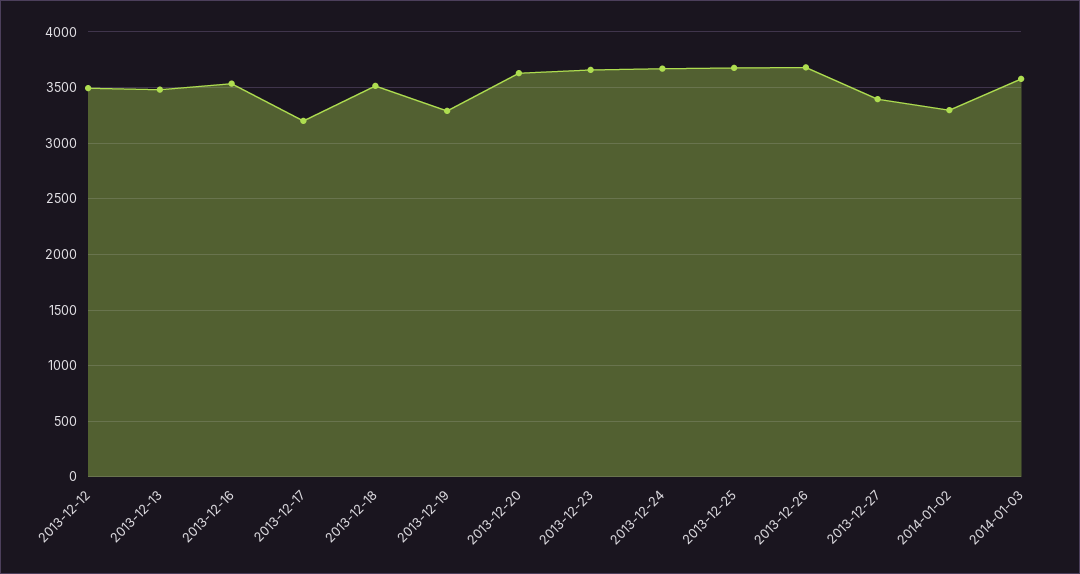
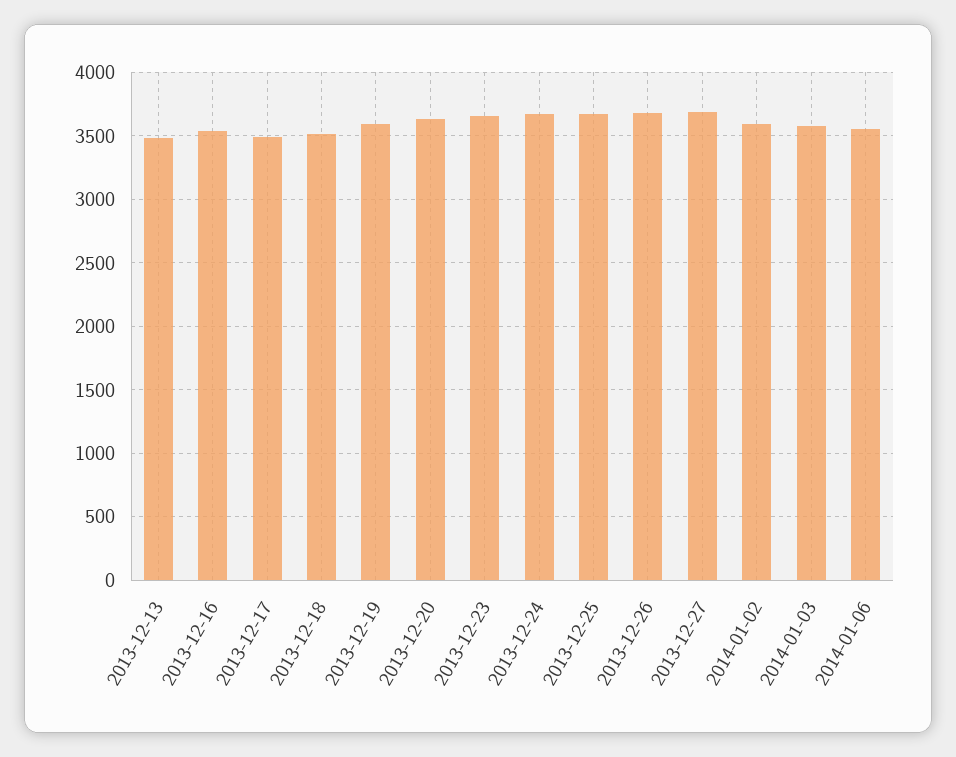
2013-12-12: 3500 -> none
2013-12-17: 3200 -> 3500
2013-12-19: 3300 -> 3600
2013-12-27: 3400 -> 3700
2014-01-02: 3300 -> 3600
2014-01-06: none -> 3550

